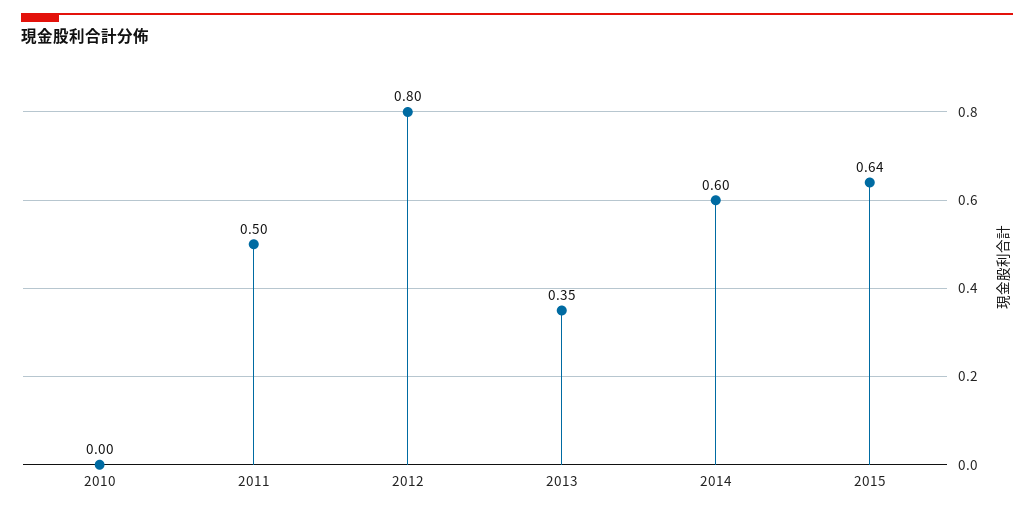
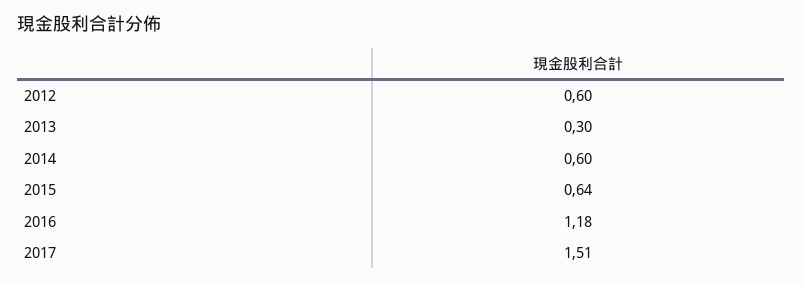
2010: 0 -> none
2011: 0.5 -> none
2012: 0.8 -> 0.6
2013: 0.35 -> 0.3
2016: none -> 1.18
2017: none -> 1.51

